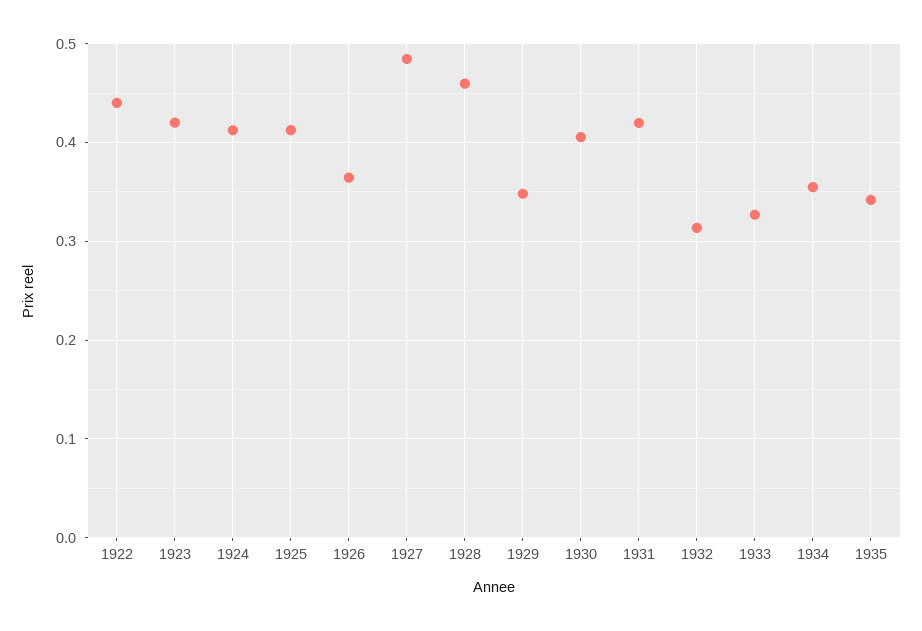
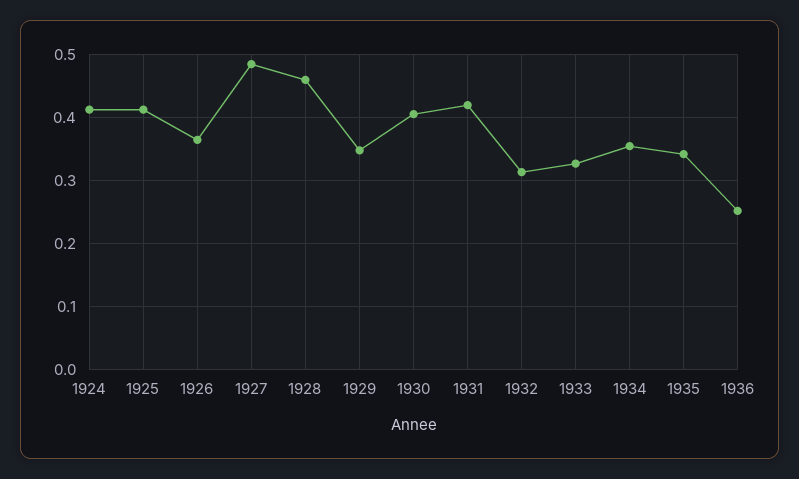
1922: 0.44 -> none
1923: 0.42 -> none
1936: none -> 0.25

